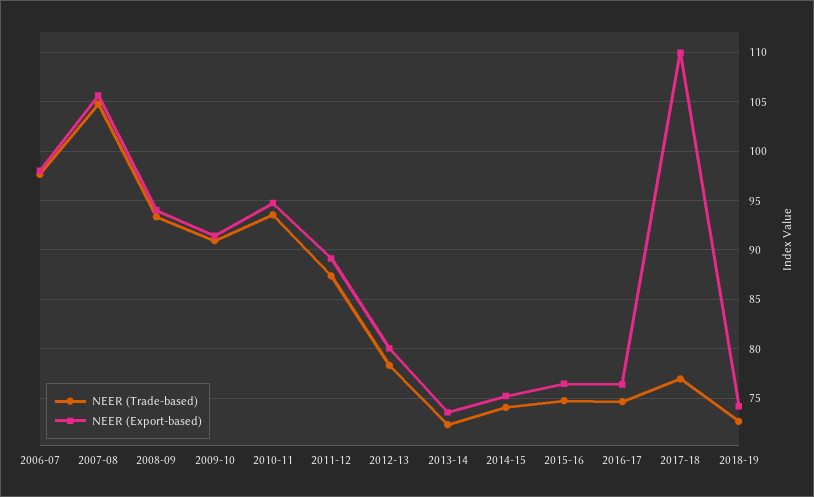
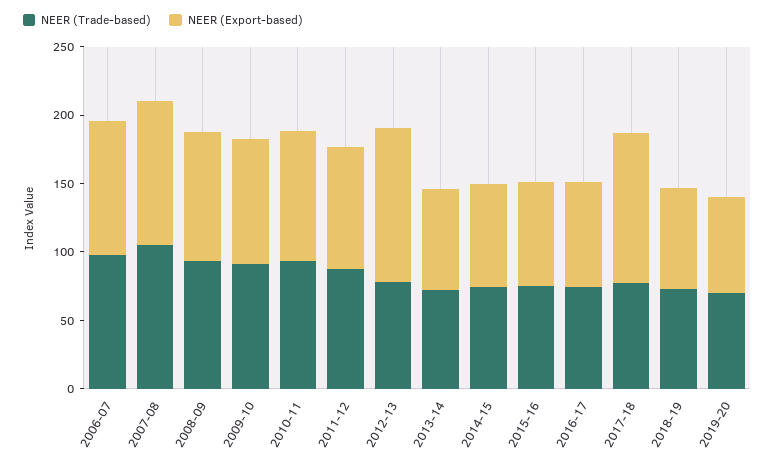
NEER (Export-based), 2012-13: 80 -> 110
NEER (Trade-based), 2019-20: none -> 70
NEER (Export-based), 2019-20: none -> 70

